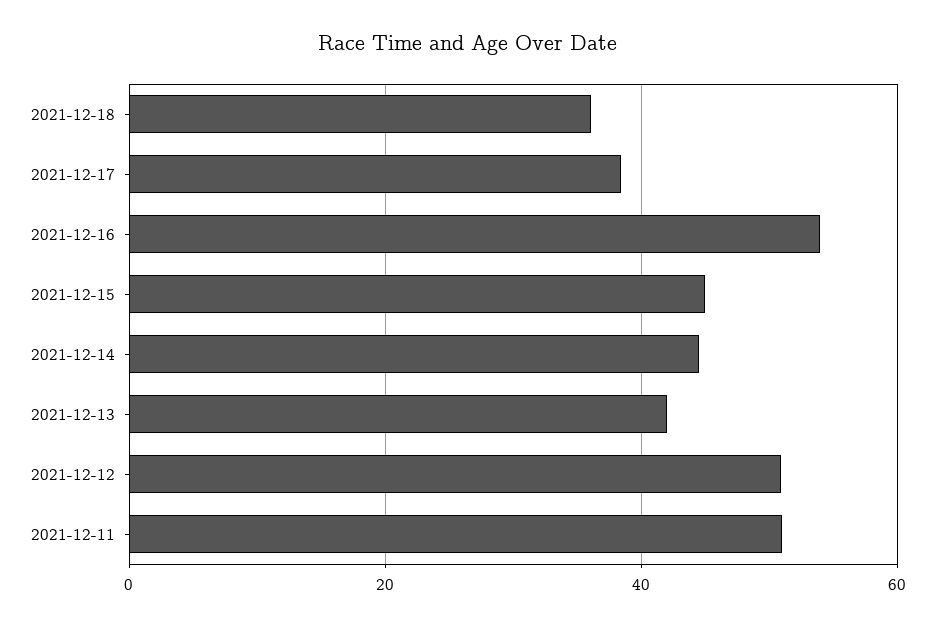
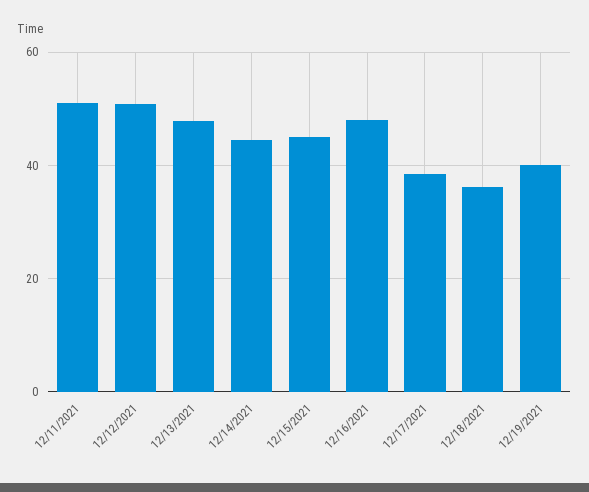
2021-12-16: 54 -> 48
2021-12-13: 42 -> 48
12/19/2021: none -> 40

